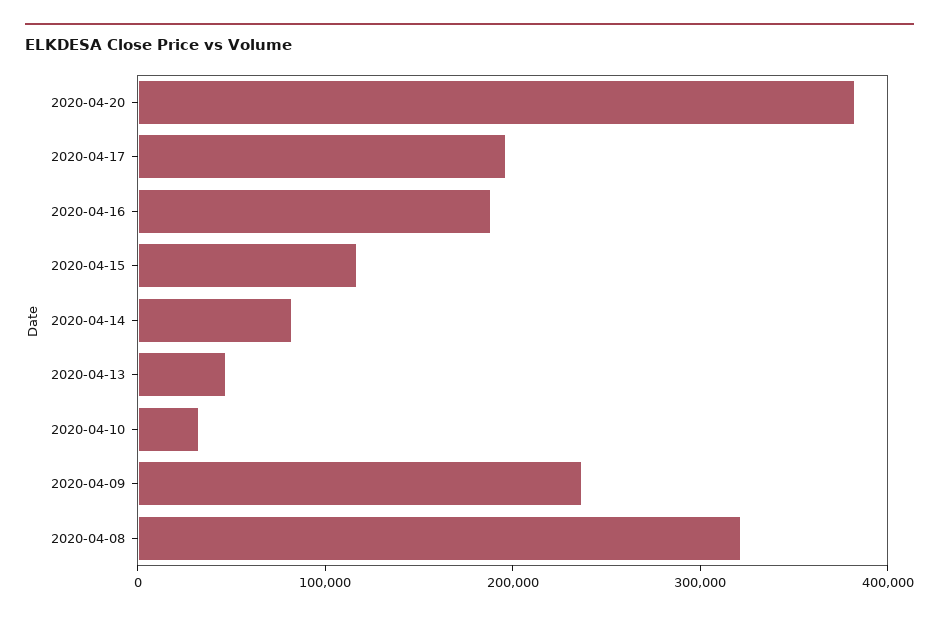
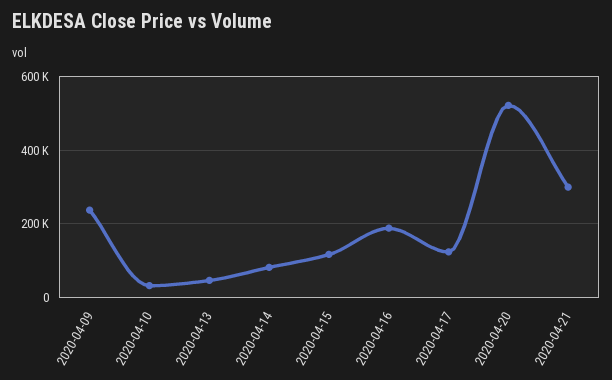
2020-04-20: 380000 -> 520000
2020-04-17: 200000 -> 120000
2020-04-08: 320000 -> none
2020-04-21: none -> 300000

